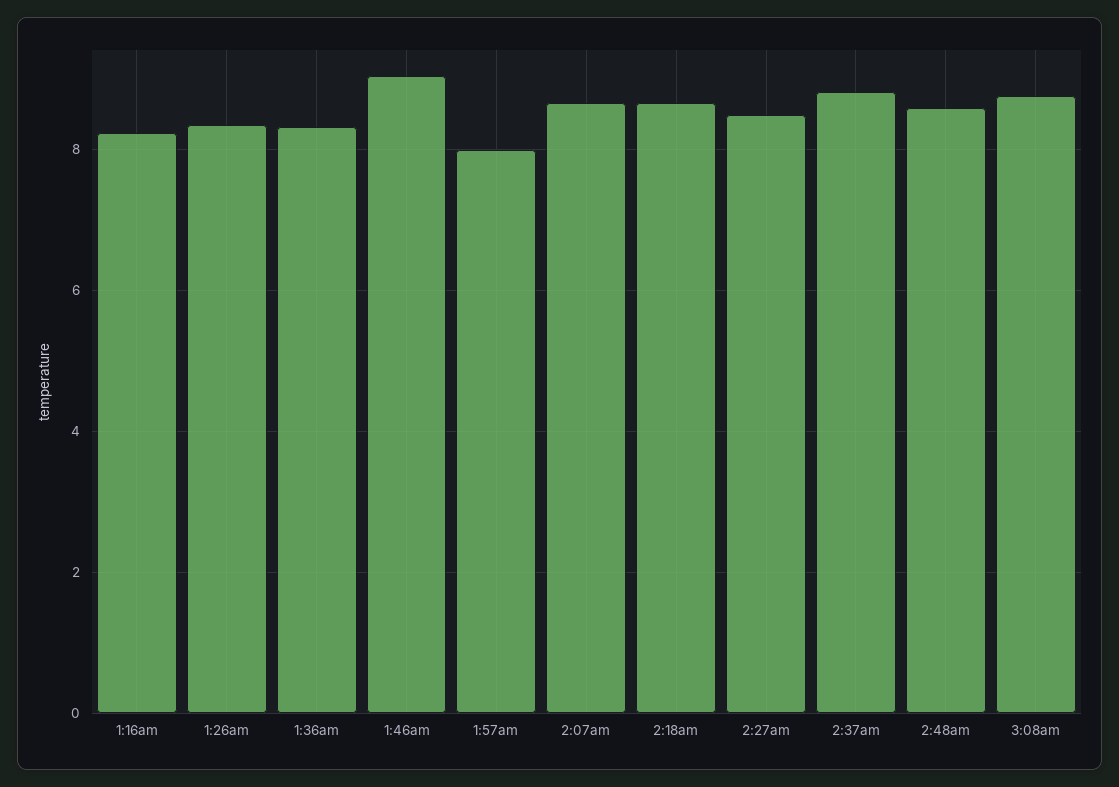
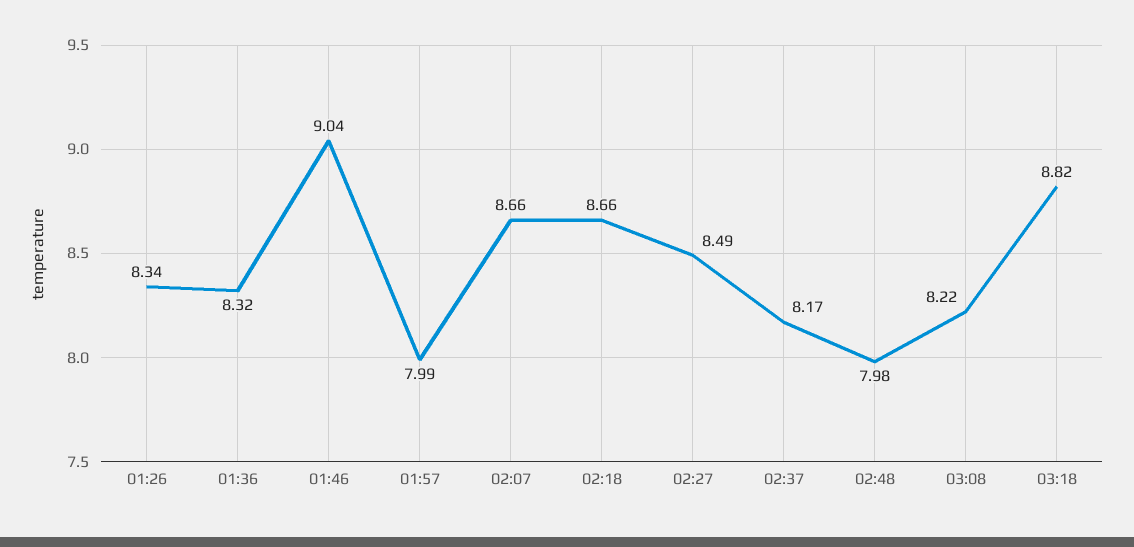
1:16am: 8.2 -> none
2:37am: 8.8 -> 8.17
2:48am: 8.6 -> 7.98
3:08am: 8.8 -> 8.22
03:18: none -> 8.82

